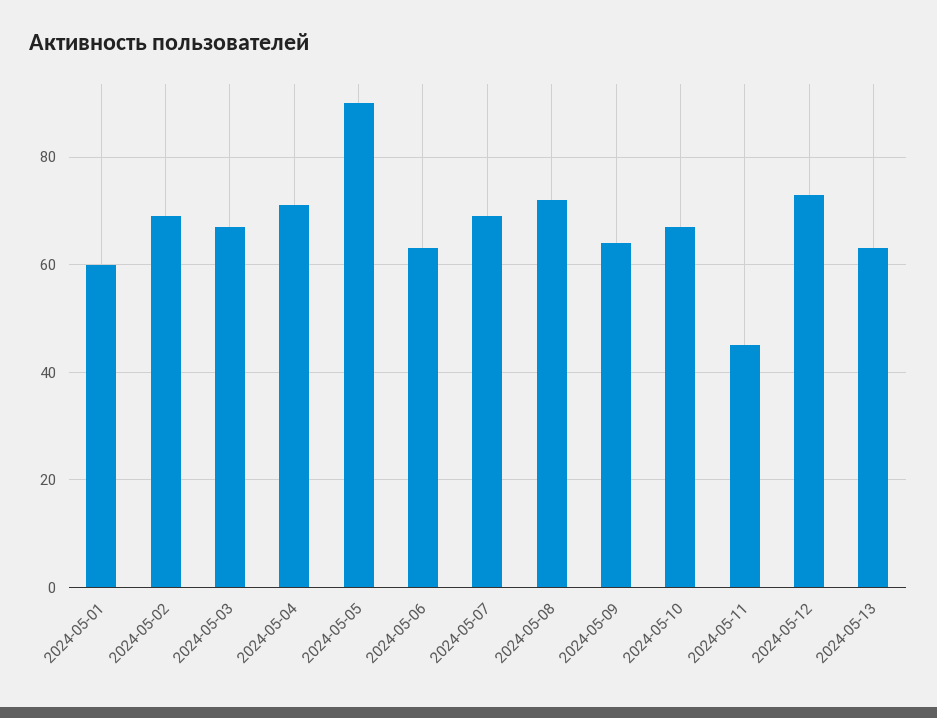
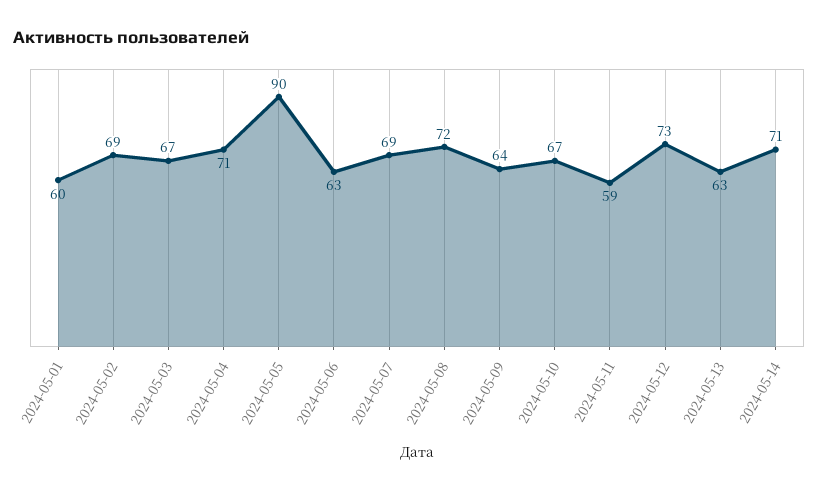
2024-05-11: 45 -> 59
2024-05-14: none -> 71

